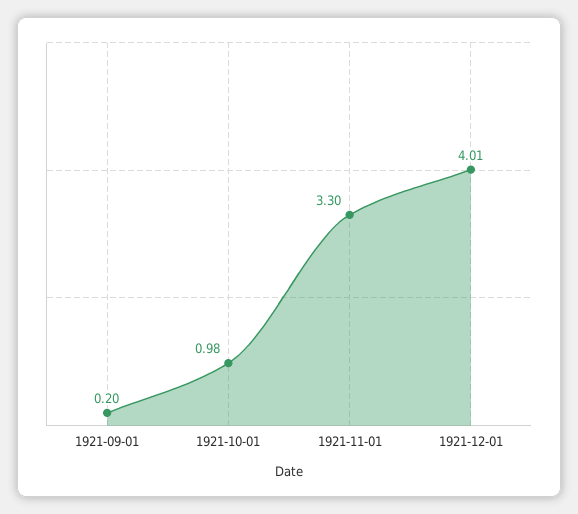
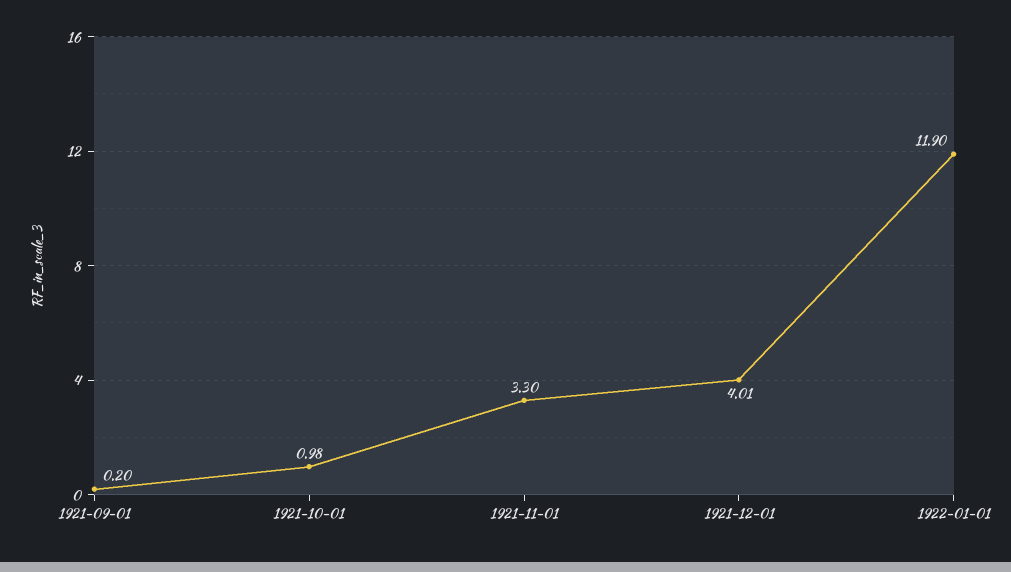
1922-01-01: none -> 11.9

